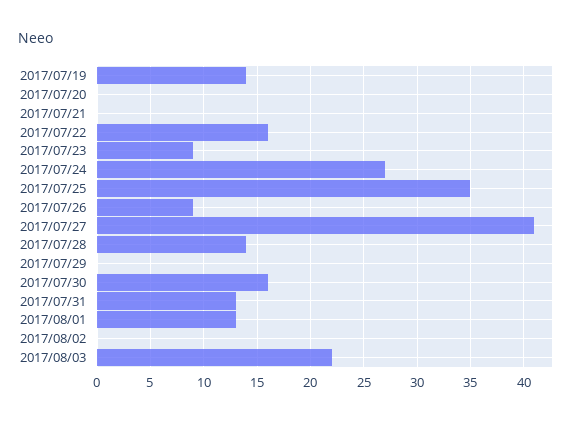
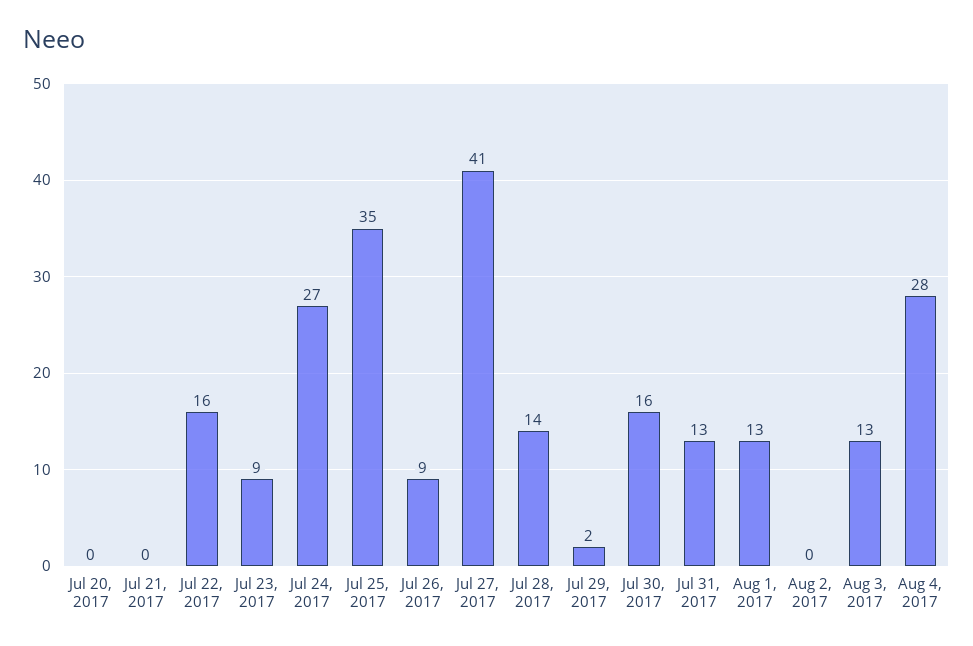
2017/07/19: 14 -> none
2017/07/29: 0 -> 2
2017/08/03: 22 -> 13
Aug 4, 2017: none -> 28

